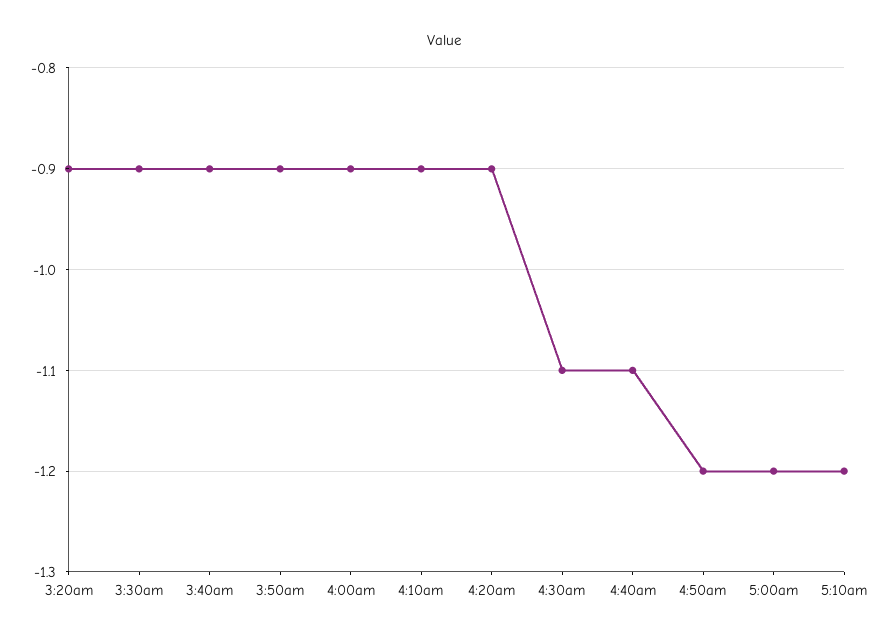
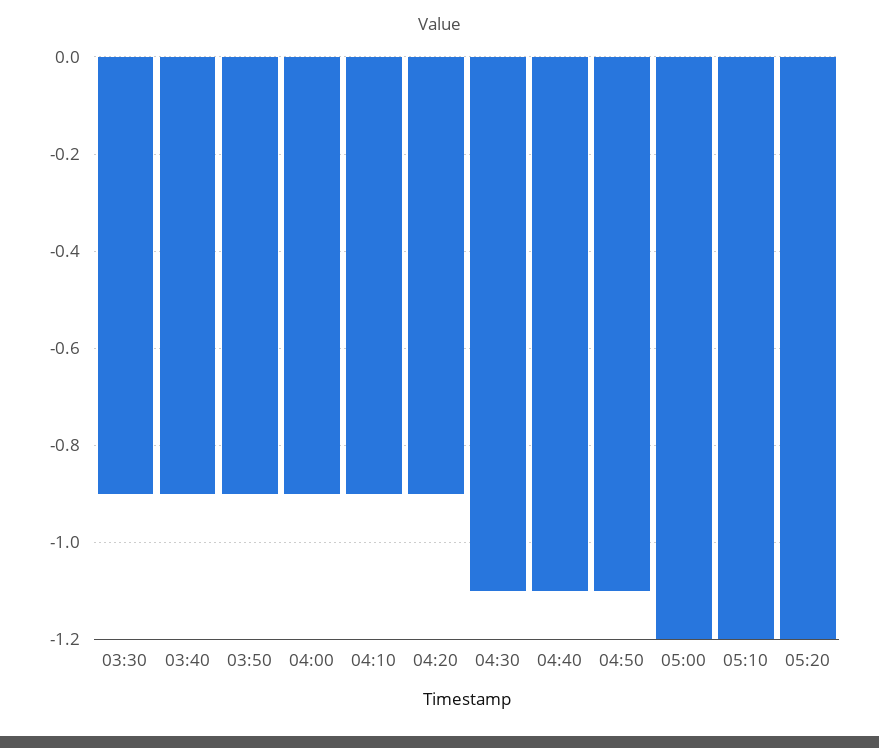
3:20am: -0.9 -> none
4:50am: -1.2 -> -1.1
05:20: none -> -1.2

